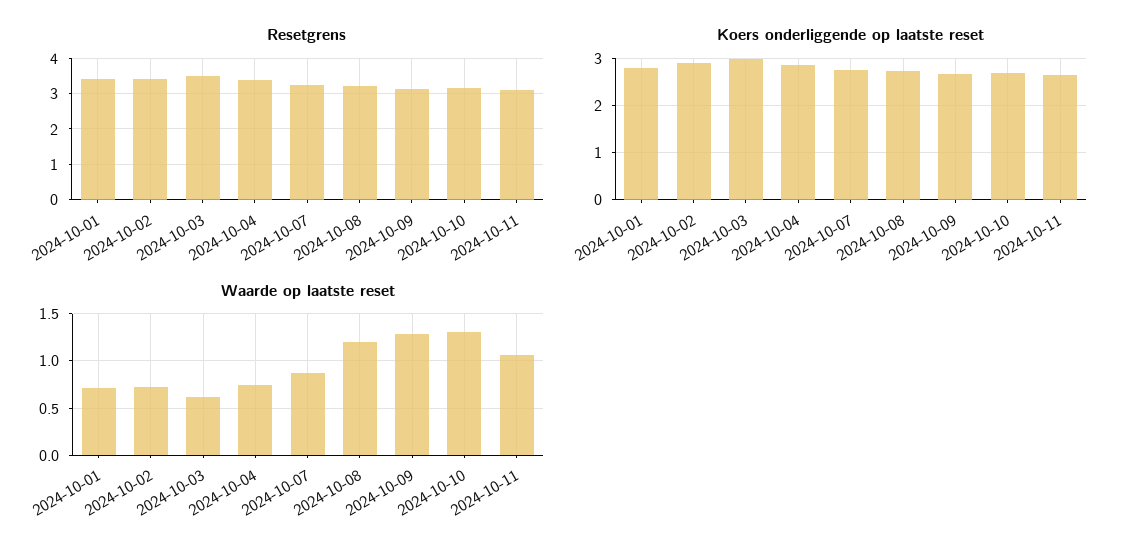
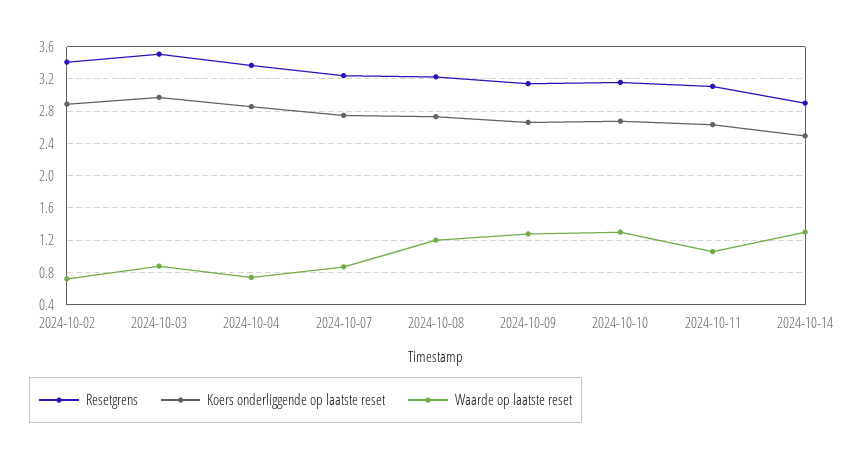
Resetgrens, 2024-10-01: 3.4 -> none
Koers onderliggende op laatste reset, 2024-10-01: 2.8 -> none
Waarde op laatste reset, 2024-10-01: 0.7 -> none
Waarde op laatste reset, 2024-10-03: 0.6 -> 0.9
Resetgrens, 2024-10-14: none -> 2.9
Koers onderliggende op laatste reset, 2024-10-14: none -> 2.5
Waarde op laatste reset, 2024-10-14: none -> 1.3

